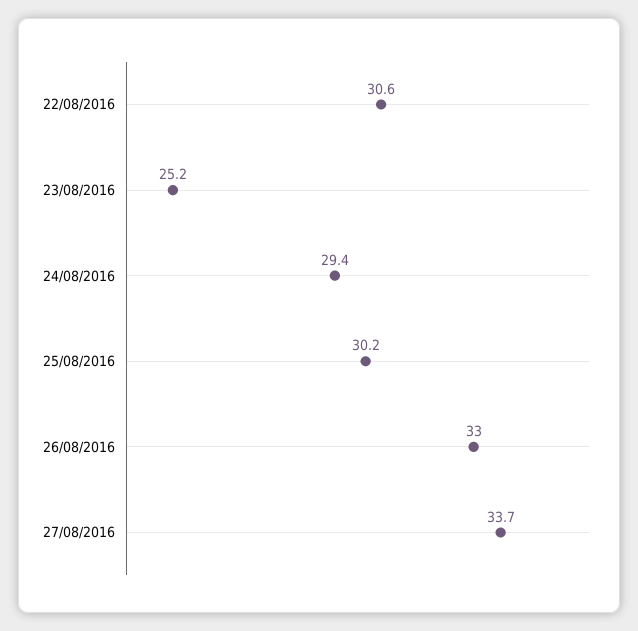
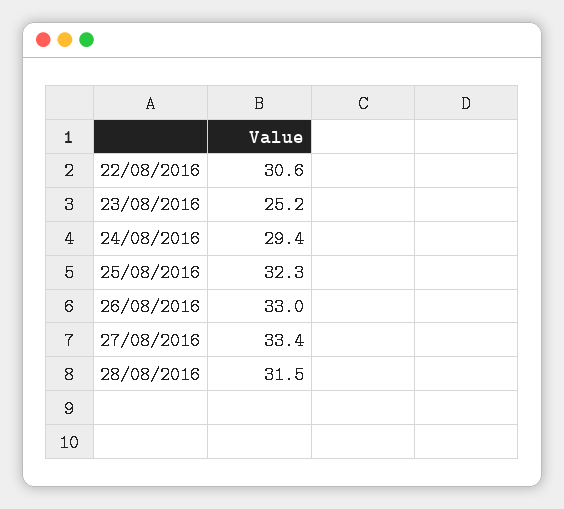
25/08/2016: 30.2 -> 32.3
27/08/2016: 33.7 -> 33.4
28/08/2016: none -> 31.5

